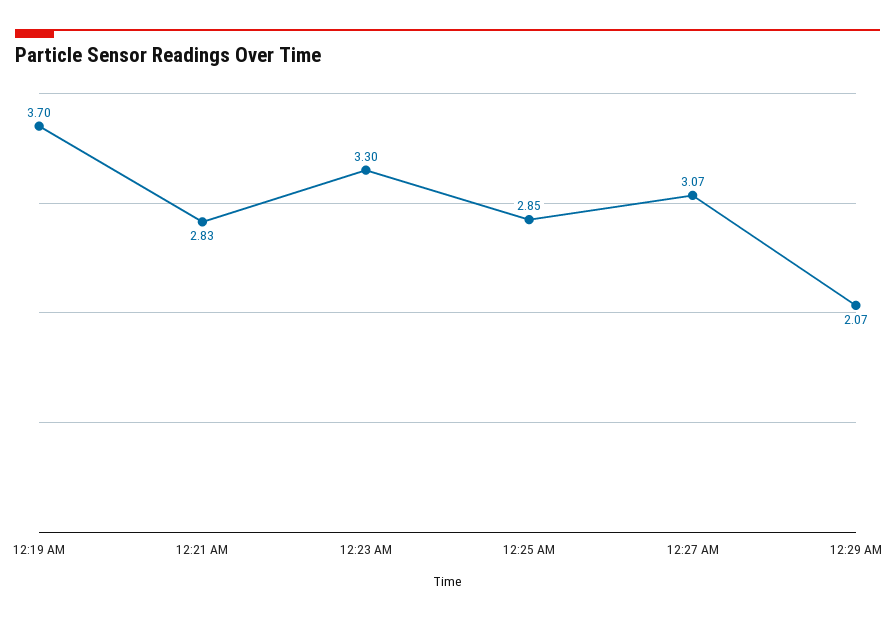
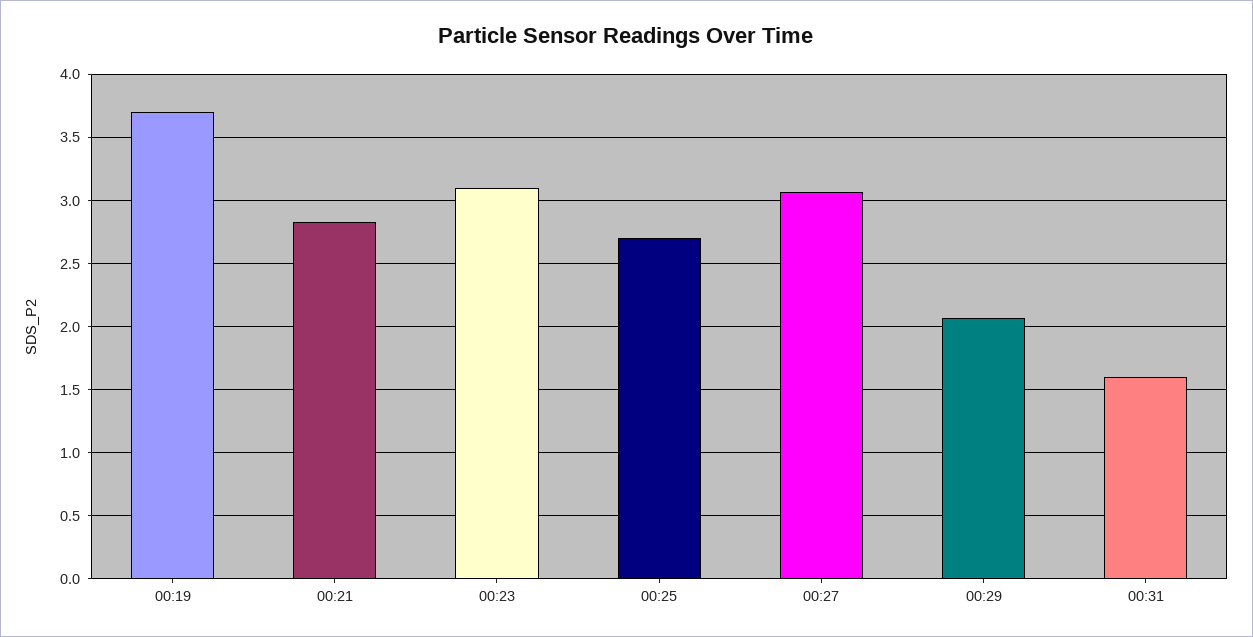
12:23 AM: 3.3 -> 3.1
12:25 AM: 2.85 -> 2.7
00:31: none -> 1.6

